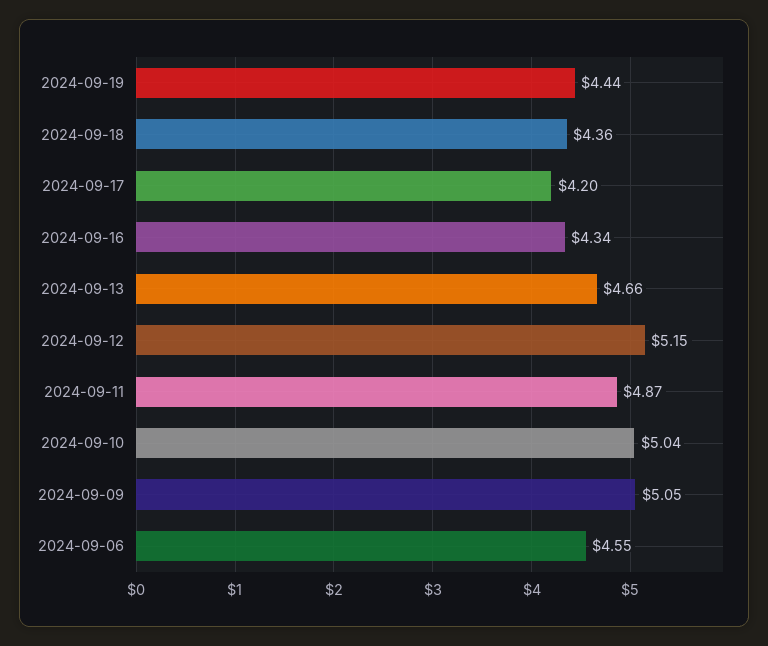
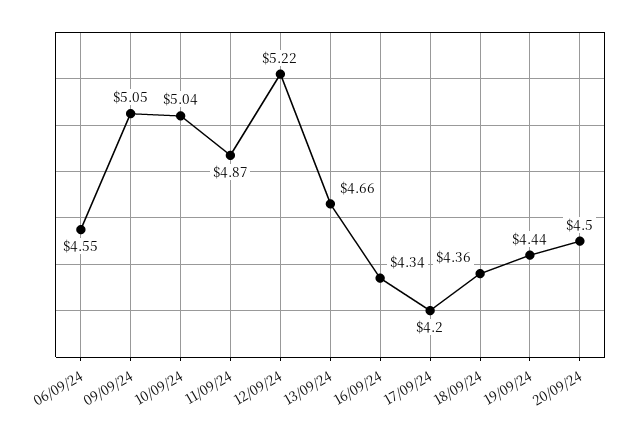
2024-09-12: 5.15 -> 5.22
20/09/24: none -> 4.5

